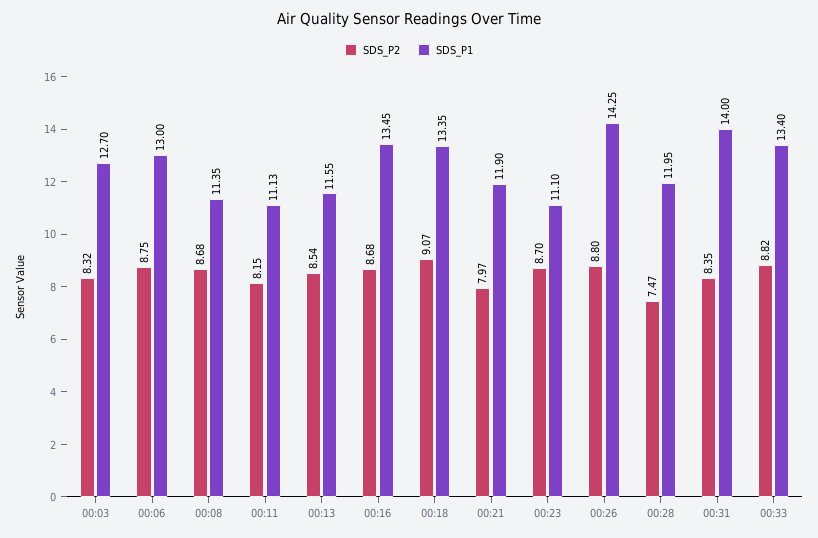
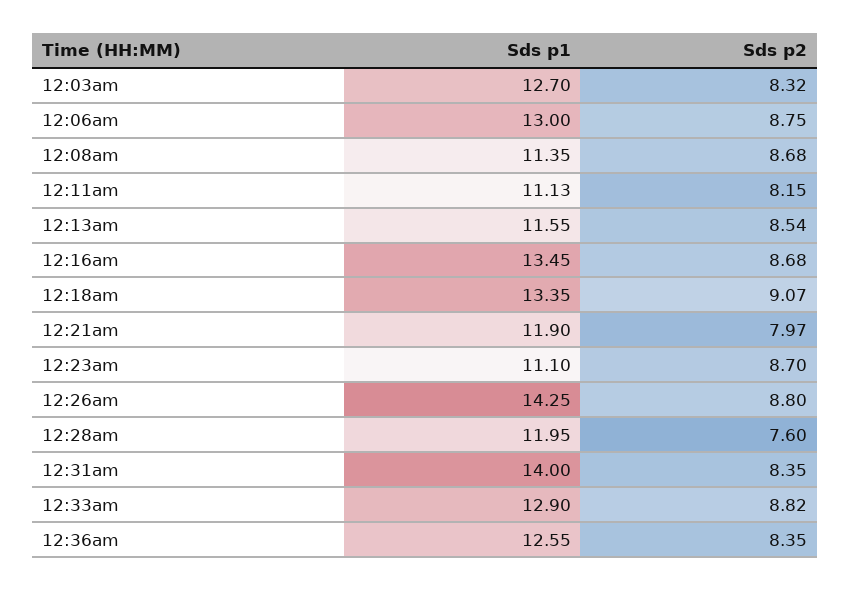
SDS_P2, 00:28: 7.47 -> 7.6
SDS_P1, 00:33: 13.4 -> 12.9
SDS_P1, 12:36am: none -> 12.55
SDS_P2, 12:36am: none -> 8.35

